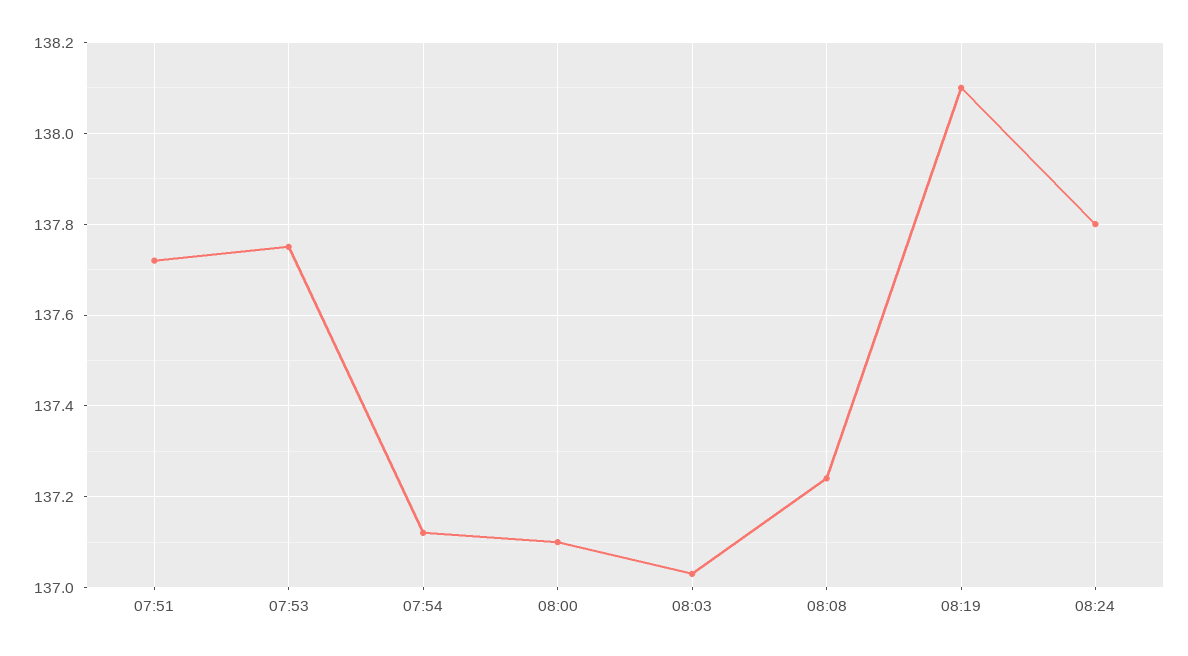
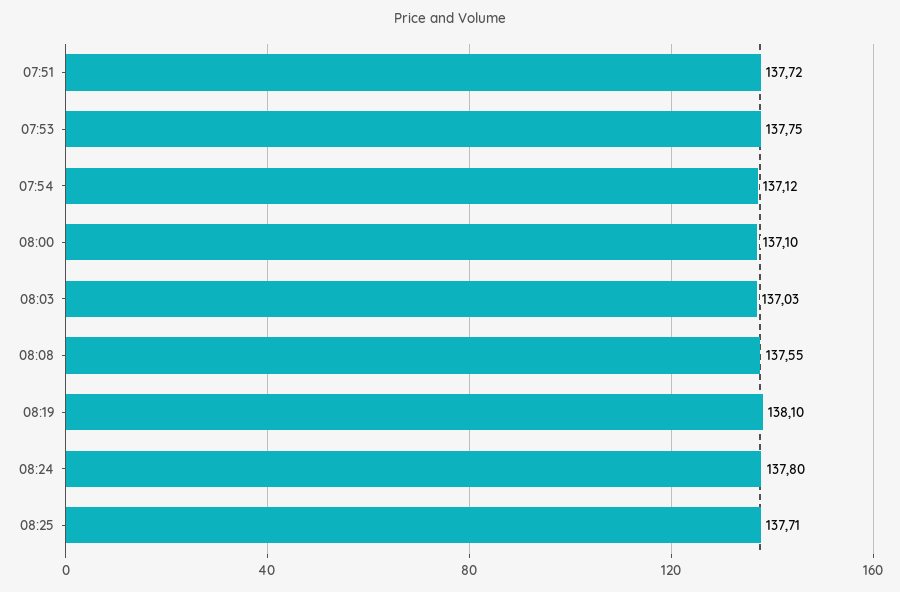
08:08: 137.25 -> 137.55
08:25: none -> 137.71

